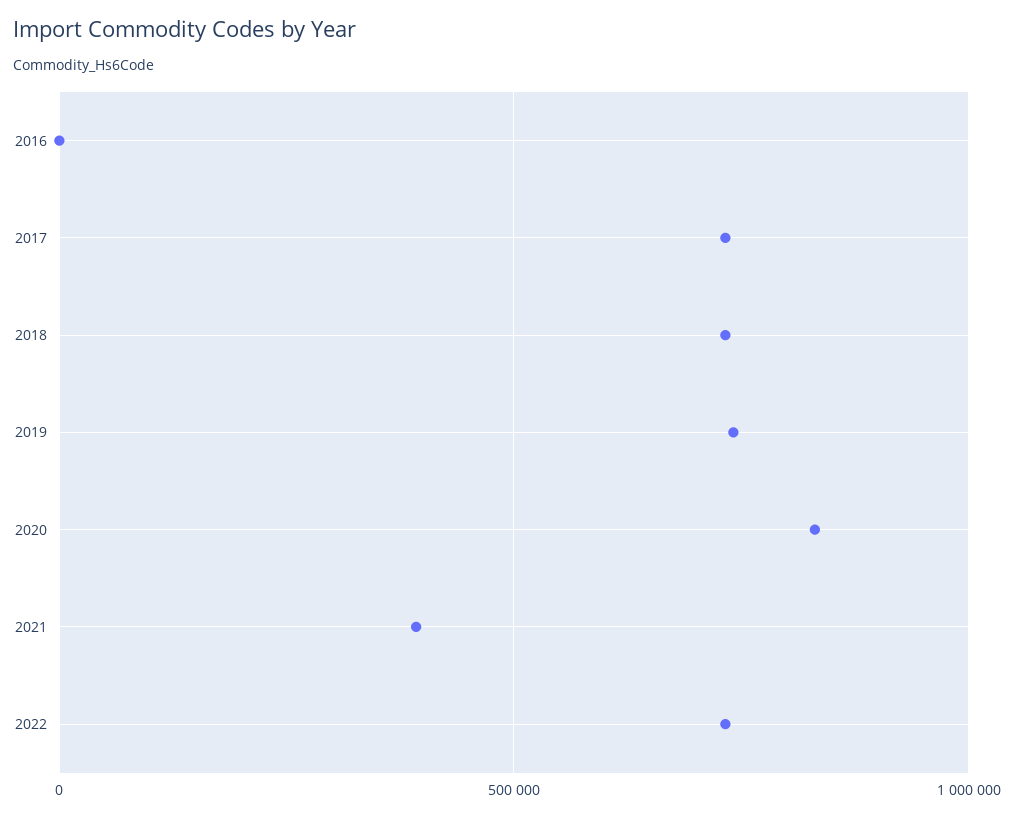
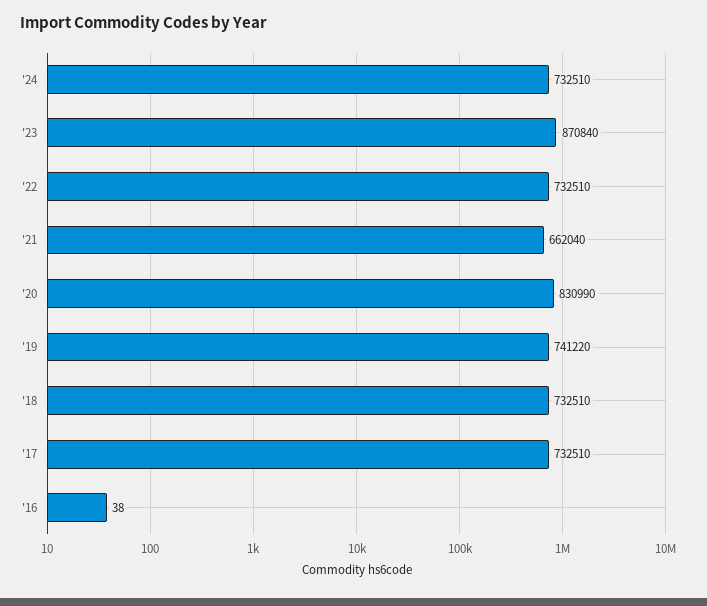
2021: 400000 -> 662040
'24: none -> 732510
'23: none -> 870840

